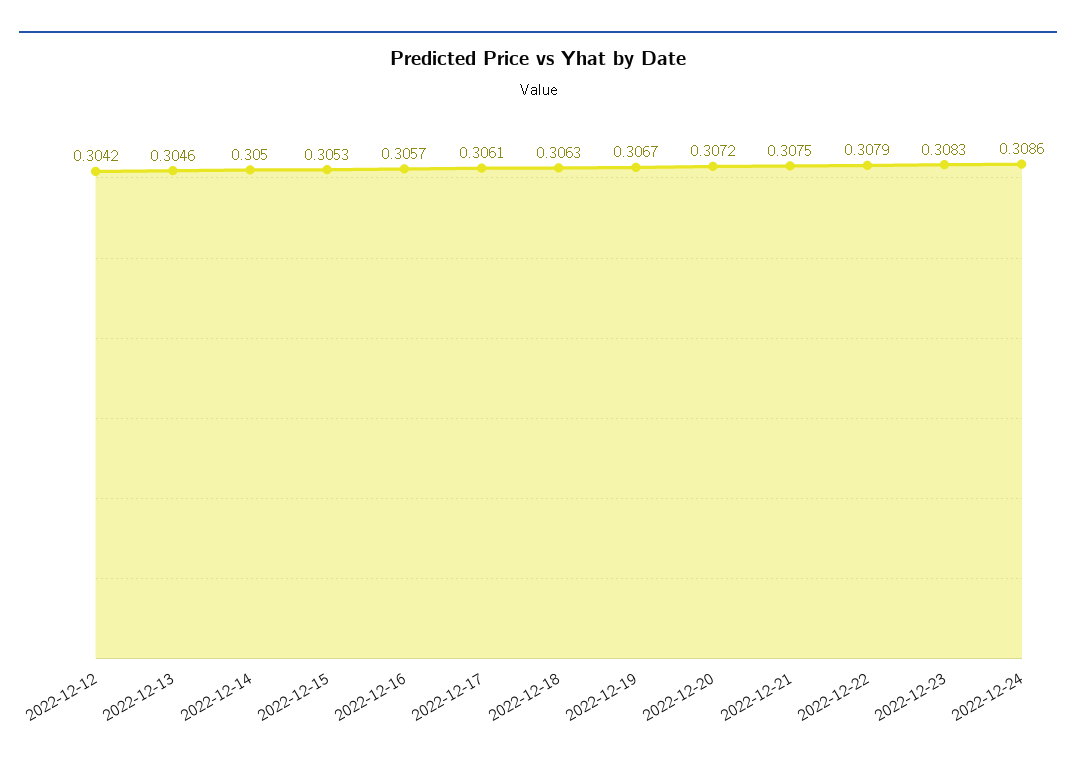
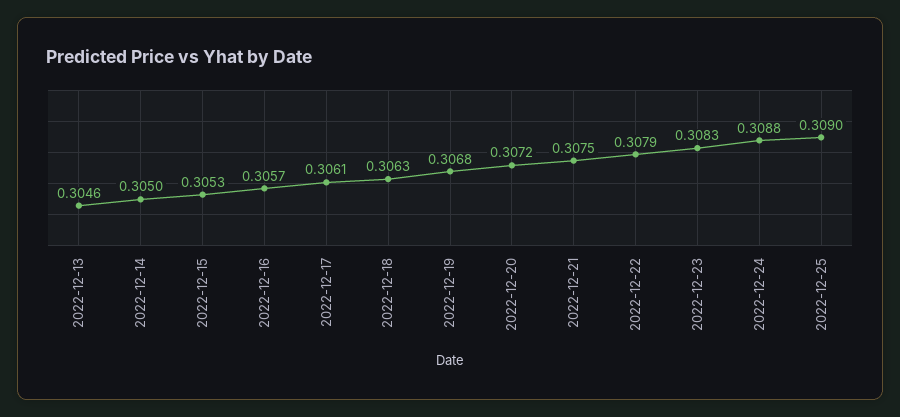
2022-12-12: 0.3042 -> none
2022-12-19: 0.3067 -> 0.3068
2022-12-24: 0.3086 -> 0.3088
2022-12-25: none -> 0.309

